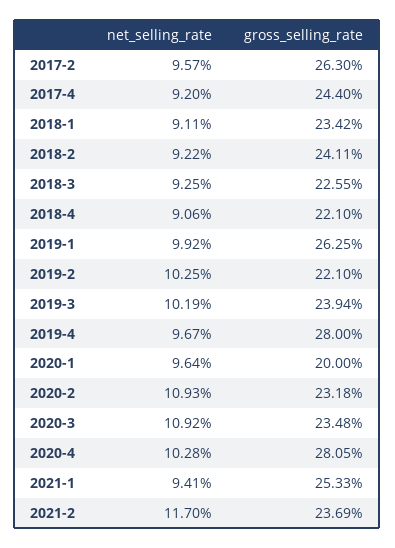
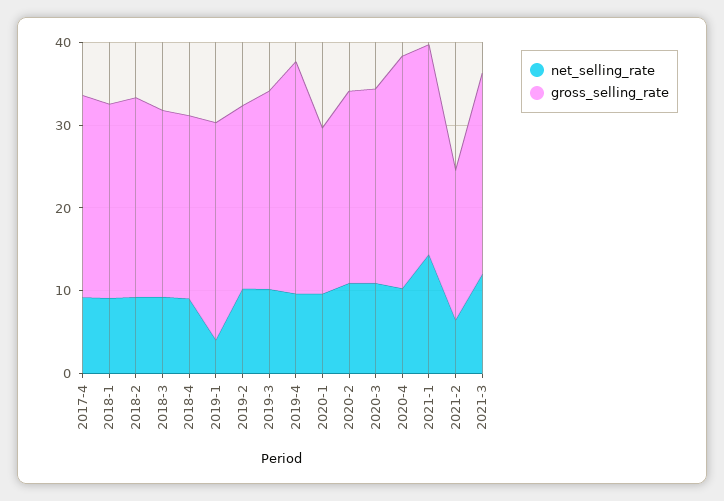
net_selling_rate, 2017-2: 9.57 -> none
gross_selling_rate, 2017-2: 26.3 -> none
net_selling_rate, 2019-1: 9.92 -> 4
net_selling_rate, 2021-1: 9.41 -> 14
net_selling_rate, 2021-2: 11.7 -> 6
gross_selling_rate, 2021-2: 23.69 -> 18
net_selling_rate, 2021-3: none -> 12
gross_selling_rate, 2021-3: none -> 24

